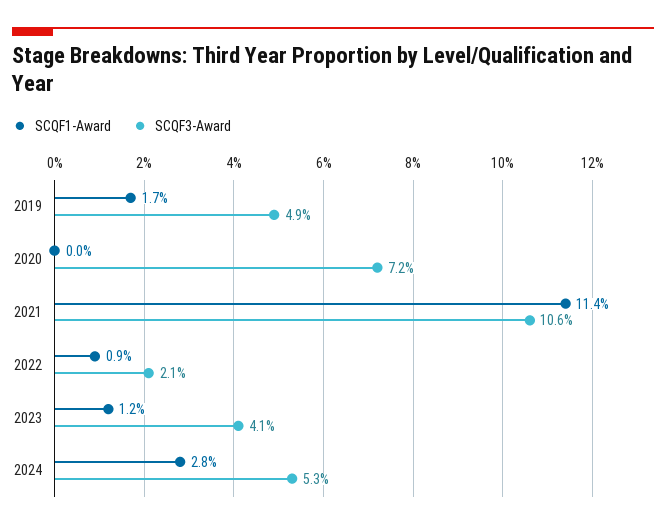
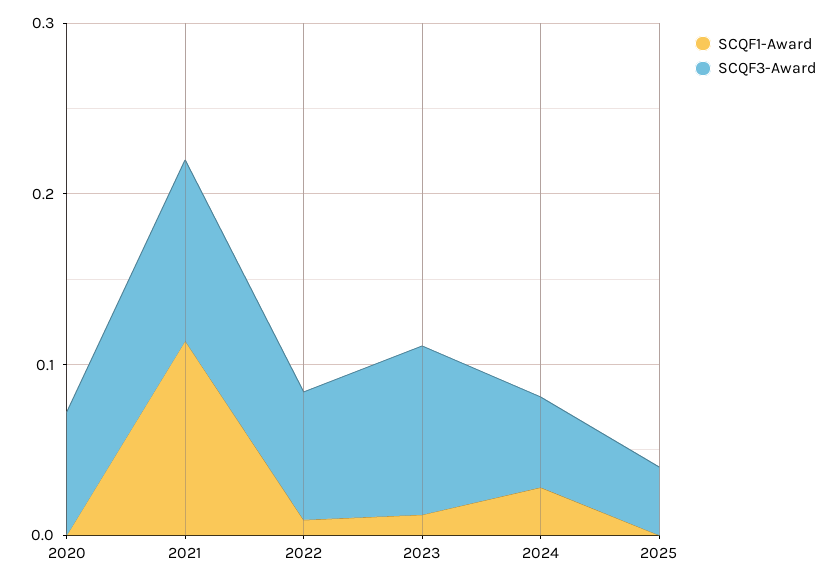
SCQF1-Award, 2019: 0.017 -> none
SCQF3-Award, 2019: 0.049 -> none
SCQF3-Award, 2022: 0.021 -> 0.08
SCQF3-Award, 2023: 0.041 -> 0.1
SCQF1-Award, 2025: none -> 0
SCQF3-Award, 2025: none -> 0.04

